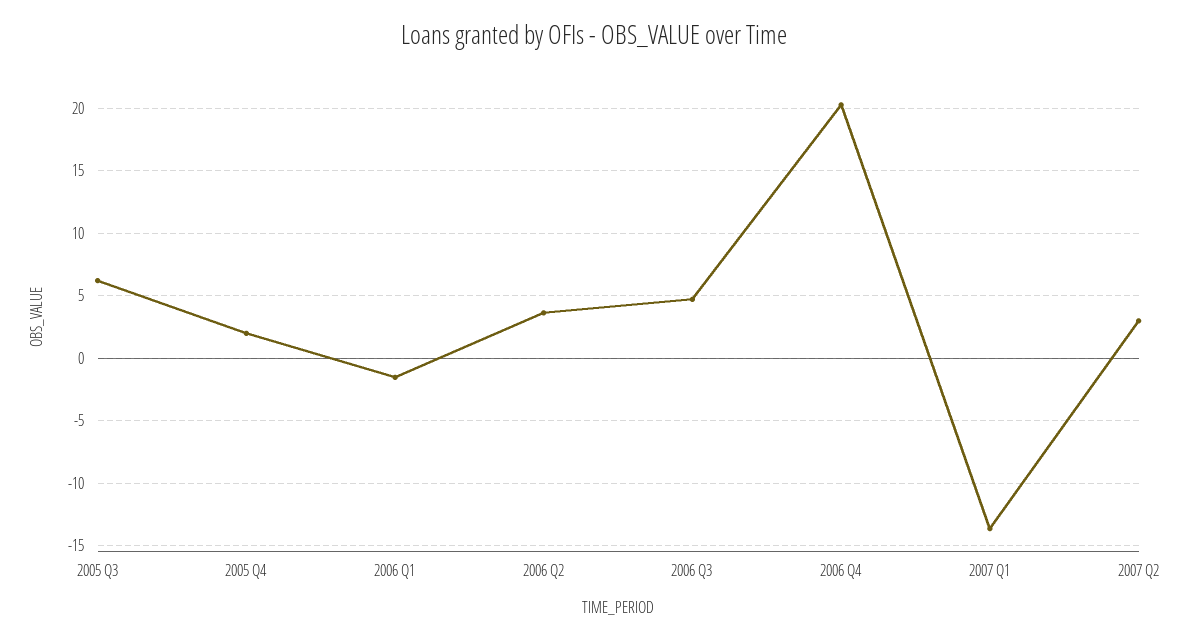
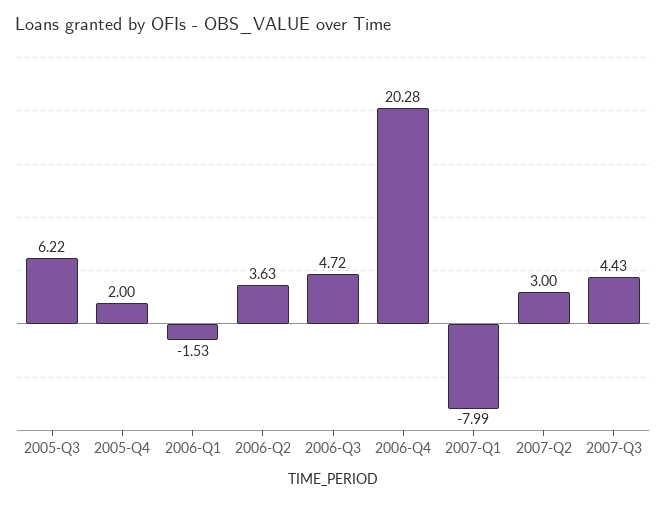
2007 Q1: -13.5 -> -7.99
2007-Q3: none -> 4.43

